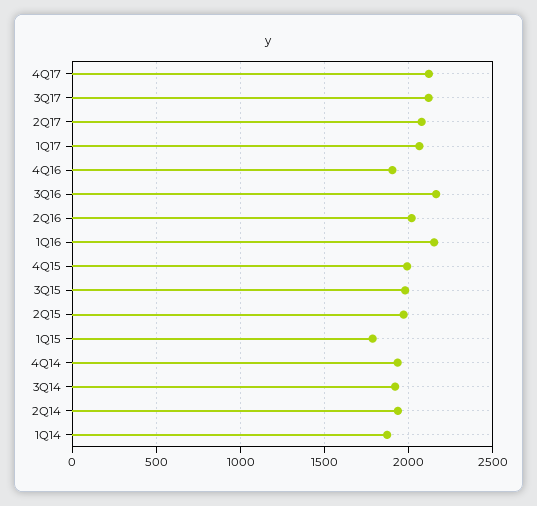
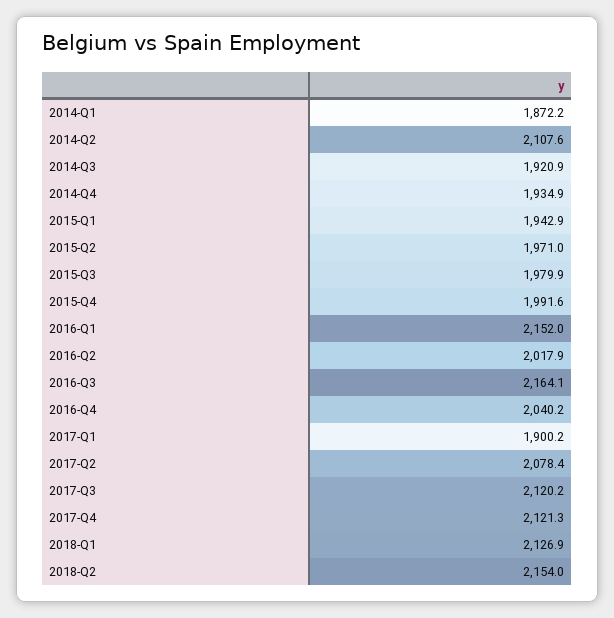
1Q17: 2050 -> 1900.2
4Q16: 1900 -> 2040.2
1Q15: 1800 -> 1942.9
2Q14: 1950 -> 2107.6
2018-Q1: none -> 2126.9
2018-Q2: none -> 2154

